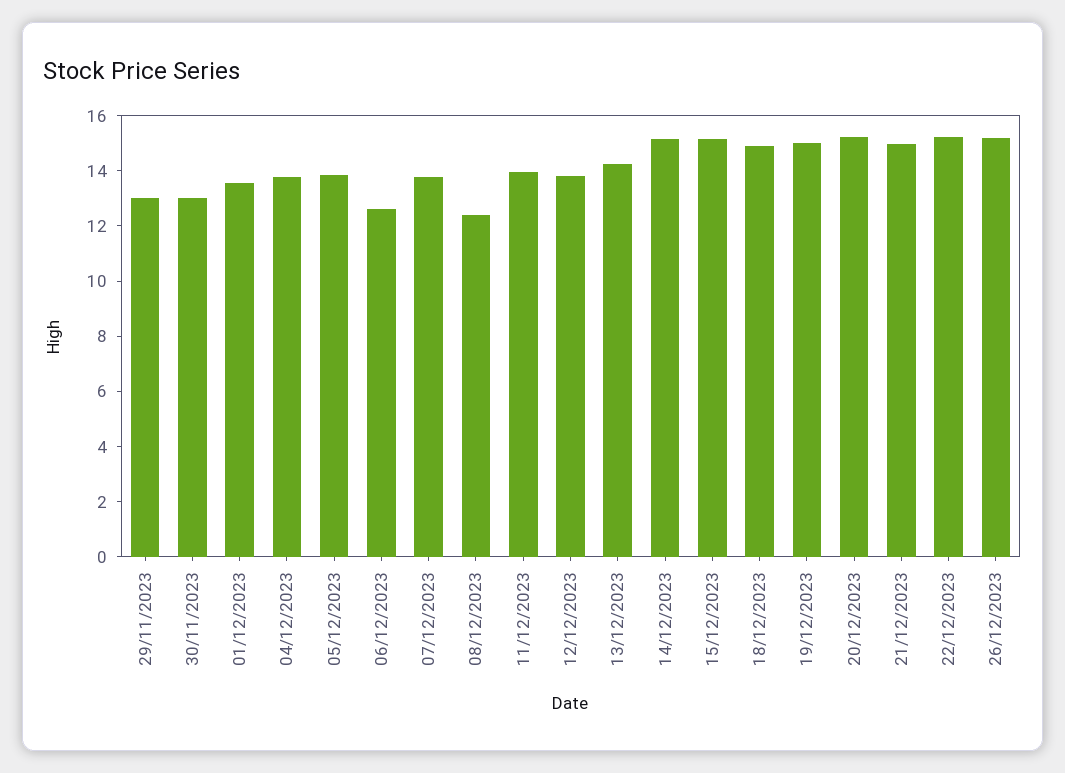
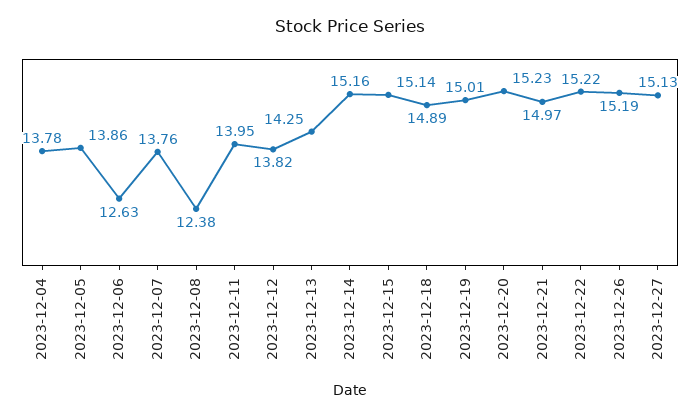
29/11/2023: 13 -> none
30/11/2023: 13 -> none
01/12/2023: 13.5 -> none
2023-12-27: none -> 15.13

